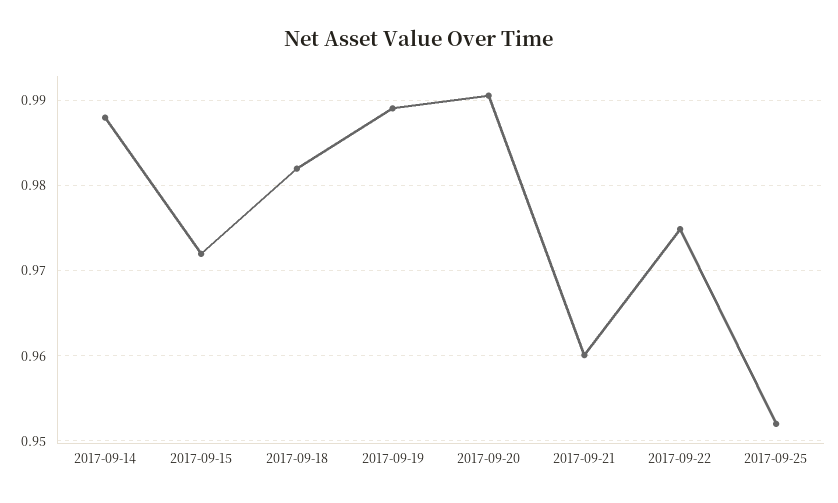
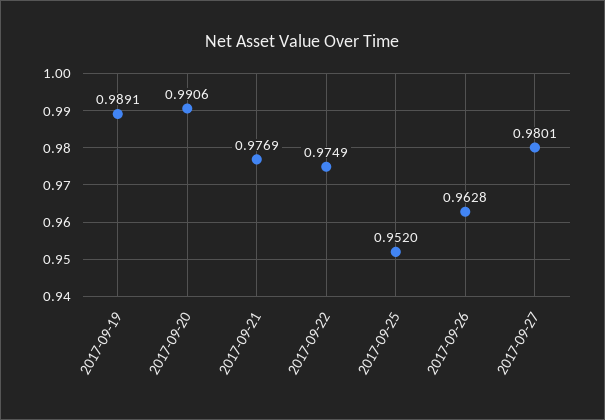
2017-09-14: 0.988 -> none
2017-09-15: 0.972 -> none
2017-09-18: 0.982 -> none
2017-09-21: 0.96 -> 0.9769
2017-09-26: none -> 0.9628
2017-09-27: none -> 0.9801

